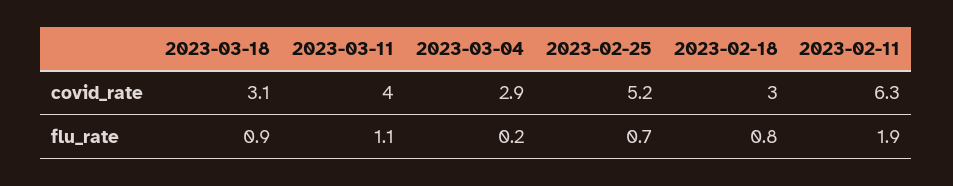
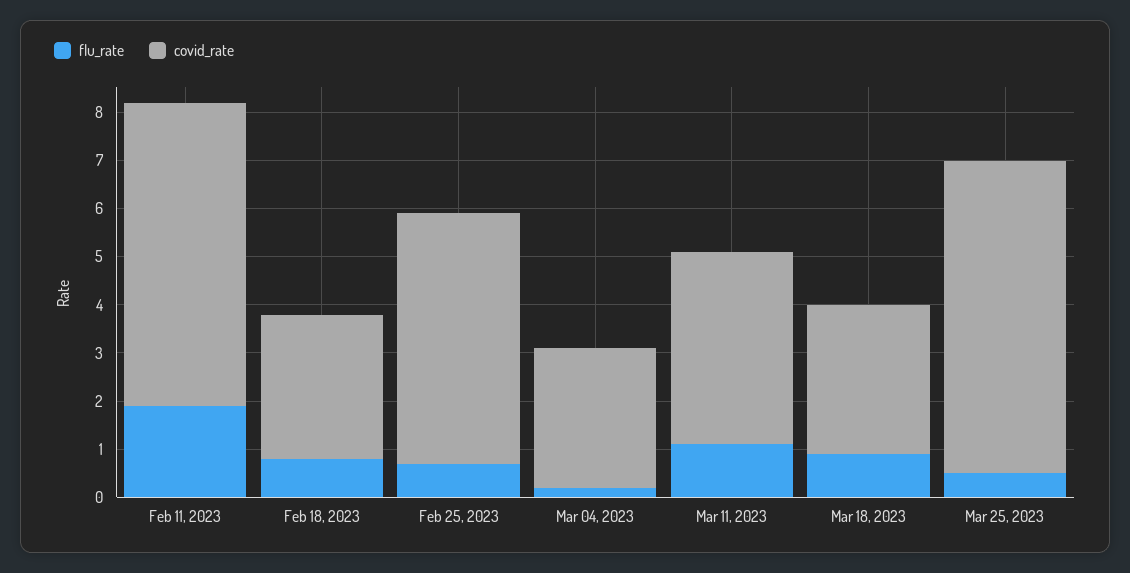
flu_rate, Mar 25, 2023: none -> 0.5
covid_rate, Mar 25, 2023: none -> 6.5

